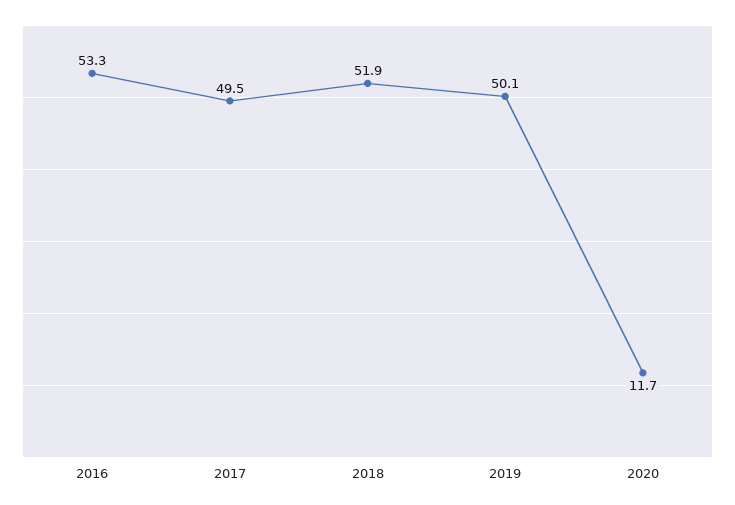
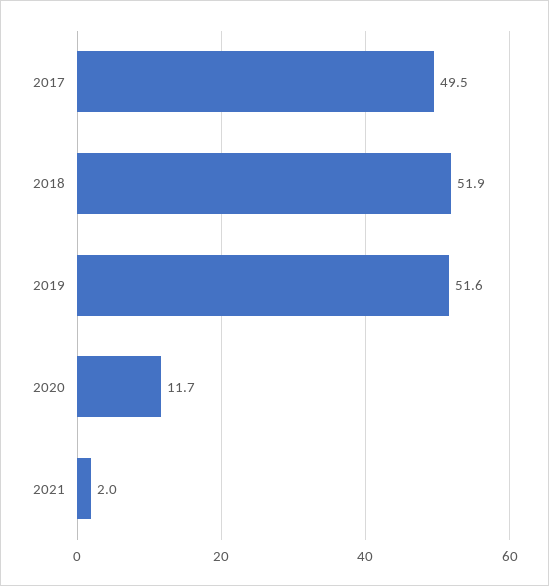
2016: 53.3 -> none
2019: 50.1 -> 51.6
2021: none -> 2

